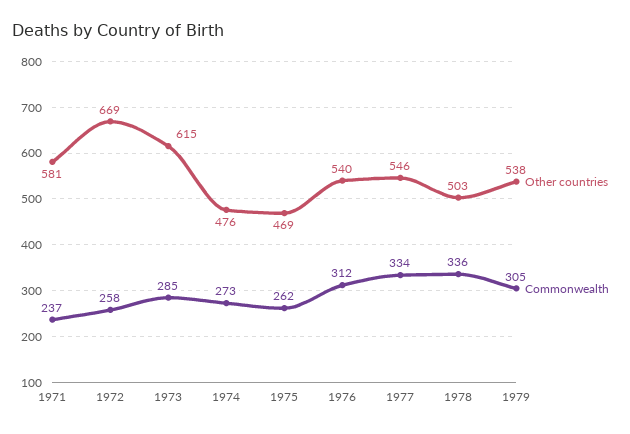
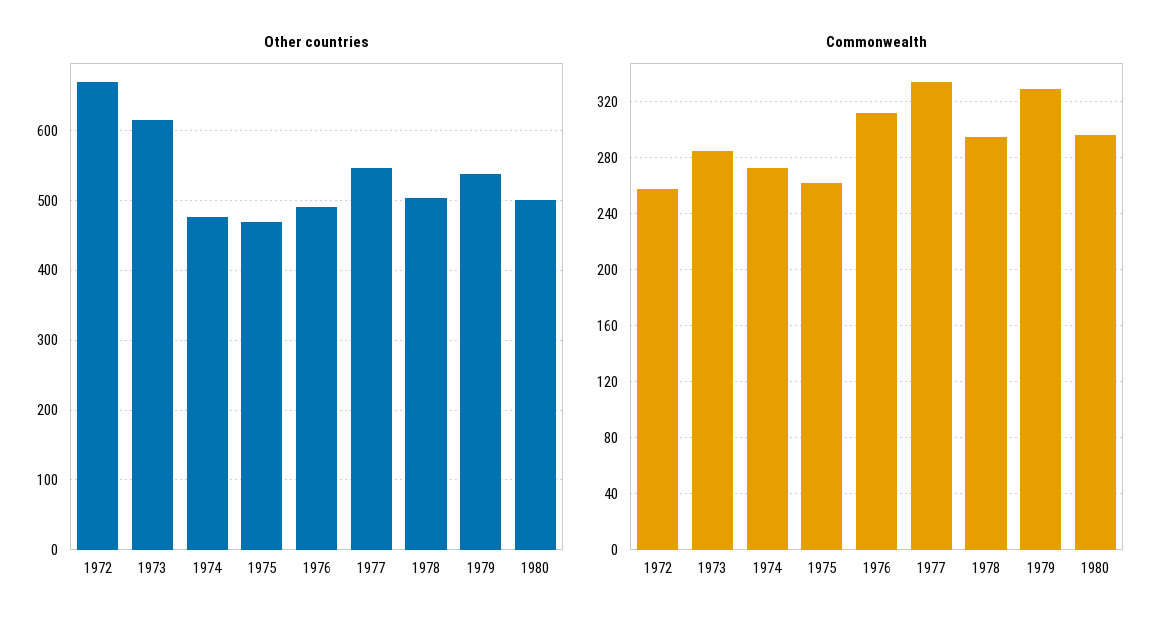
Other countries, 1971: 581 -> none
Commonwealth, 1971: 237 -> none
Other countries, 1976: 540 -> 490
Commonwealth, 1978: 336 -> 295
Commonwealth, 1979: 305 -> 330
Other countries, 1980: none -> 500
Commonwealth, 1980: none -> 295

